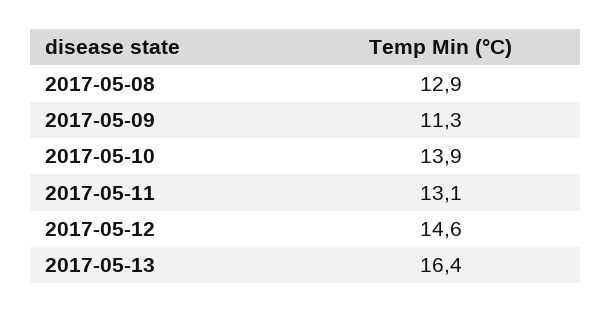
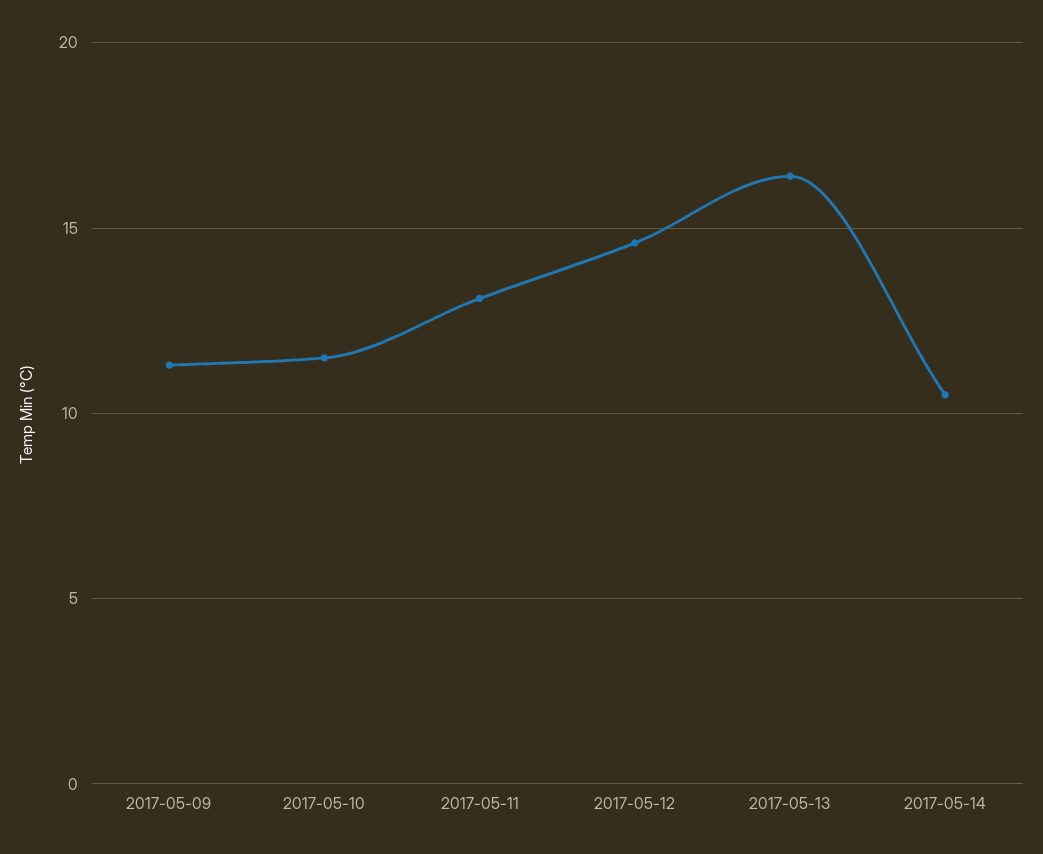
2017-05-08: 12.9 -> none
2017-05-10: 13.9 -> 11.5
2017-05-14: none -> 10.5

